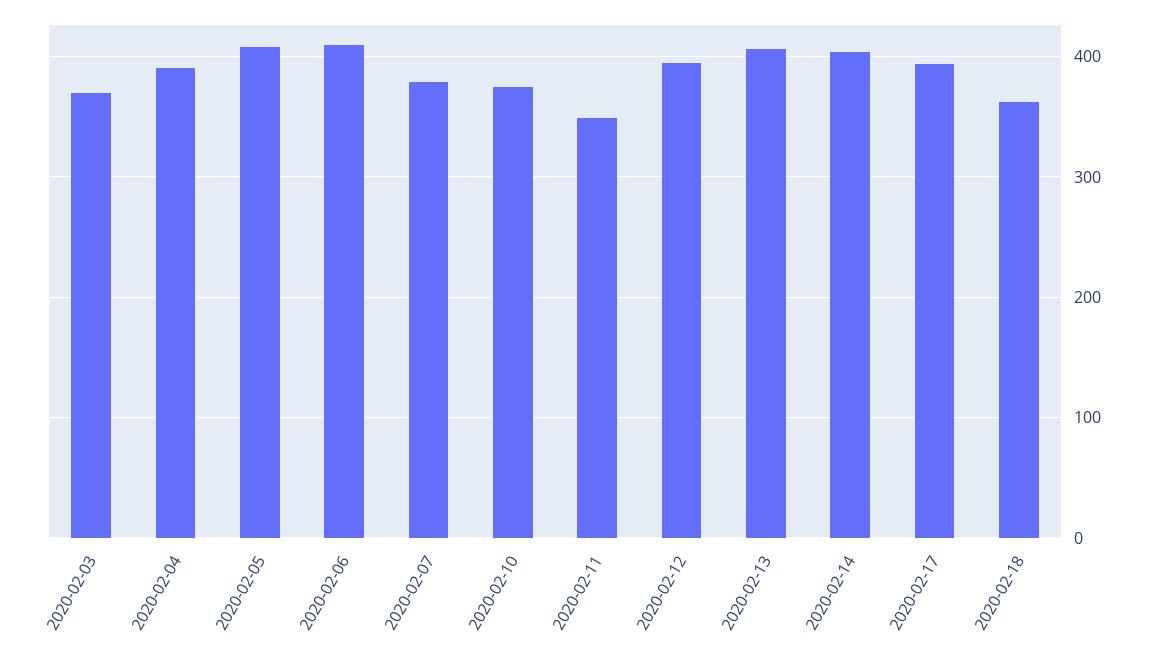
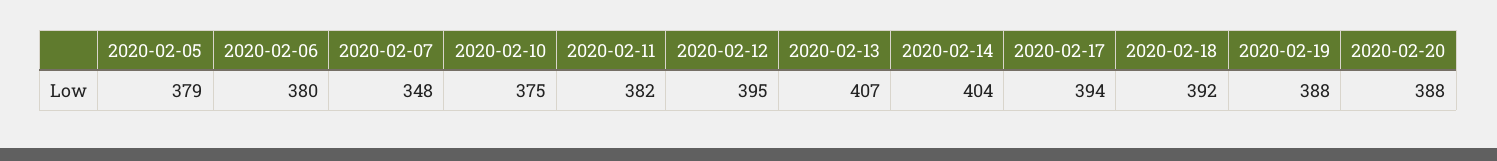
2020-02-03: 370 -> none
2020-02-04: 390 -> none
2020-02-05: 410 -> 379
2020-02-06: 410 -> 380
2020-02-07: 380 -> 348
2020-02-11: 350 -> 382
2020-02-18: 360 -> 392
2020-02-19: none -> 388
2020-02-20: none -> 388

